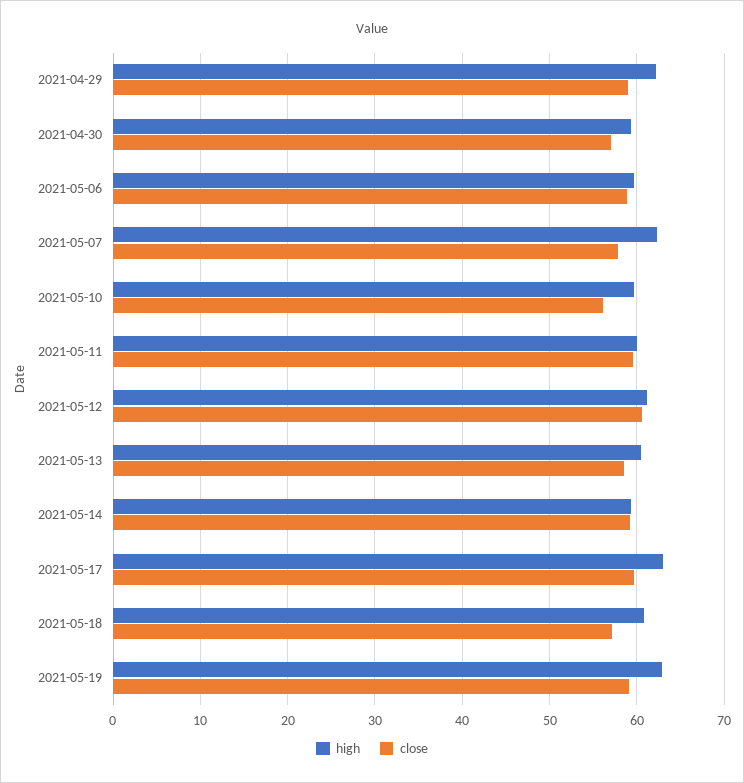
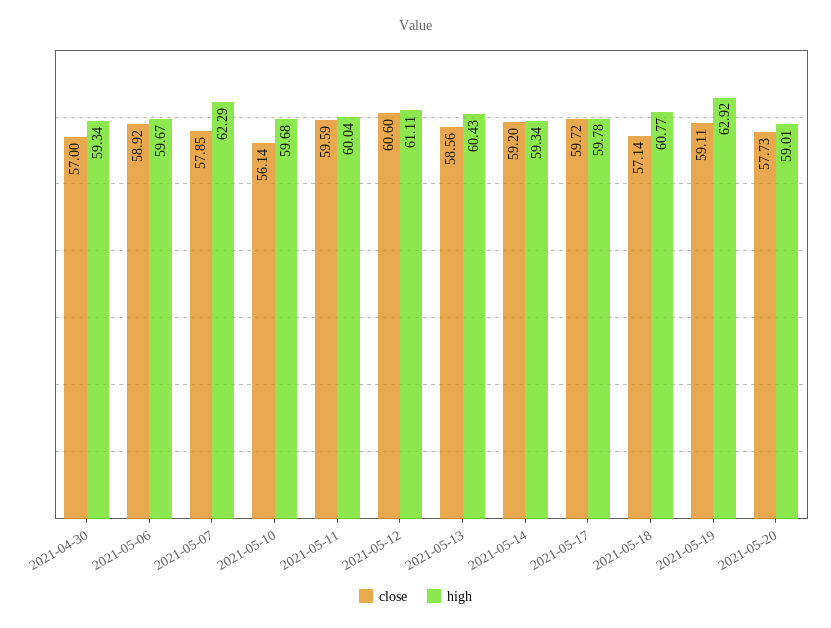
high, 2021-04-29: 62 -> none
close, 2021-04-29: 59 -> none
high, 2021-05-17: 63 -> 59.78
close, 2021-05-20: none -> 57.73
high, 2021-05-20: none -> 59.01

